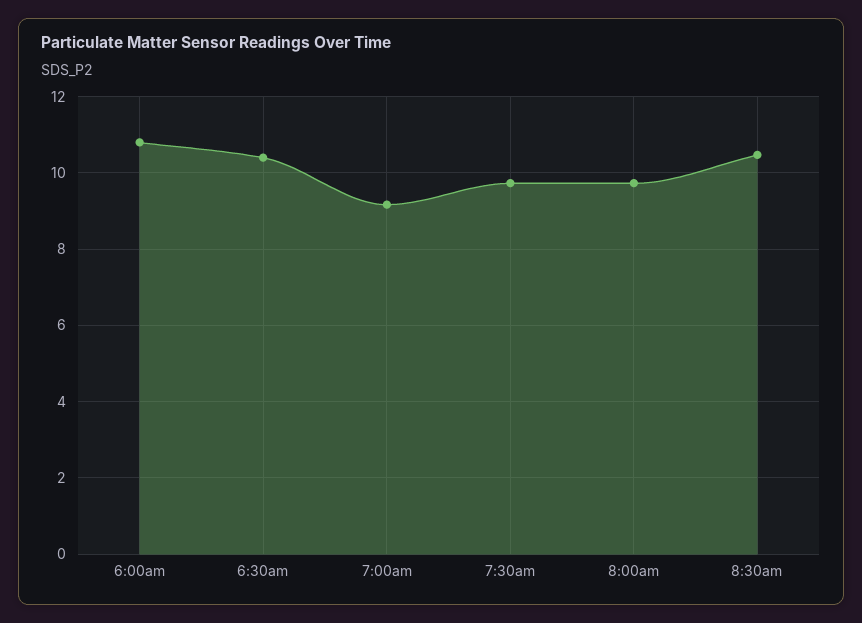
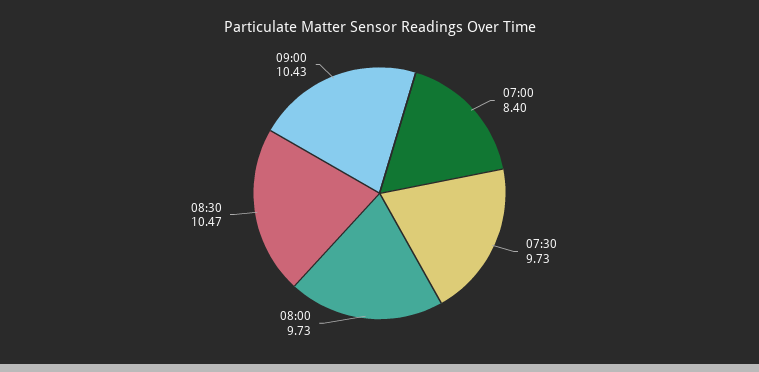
6:00am: 10.8 -> none
6:30am: 10.4 -> none
7:00am: 9.2 -> 8.4
09:00: none -> 10.43

